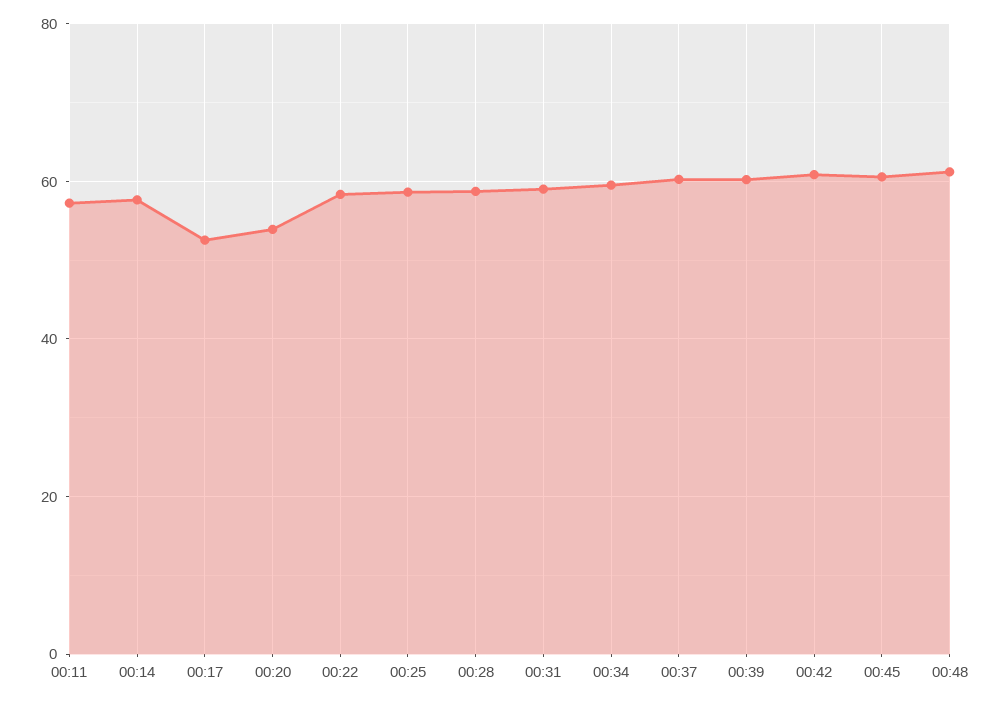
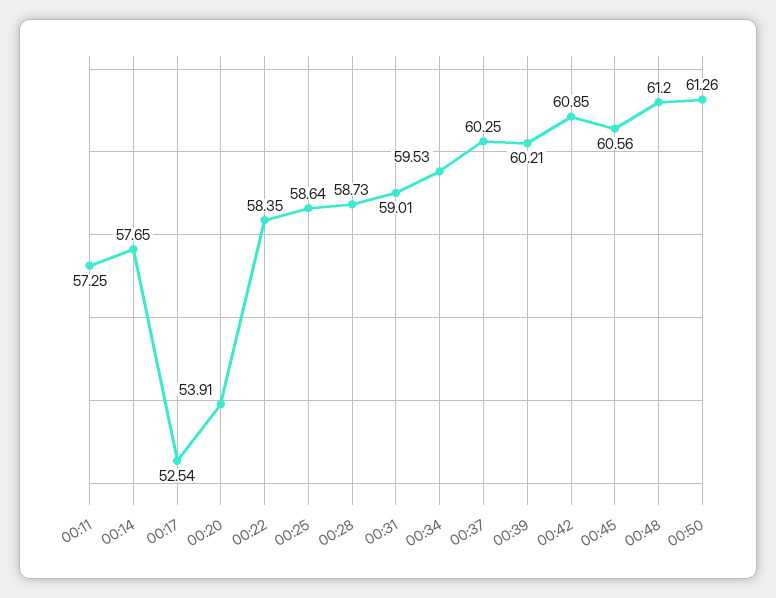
00:50: none -> 61.26

